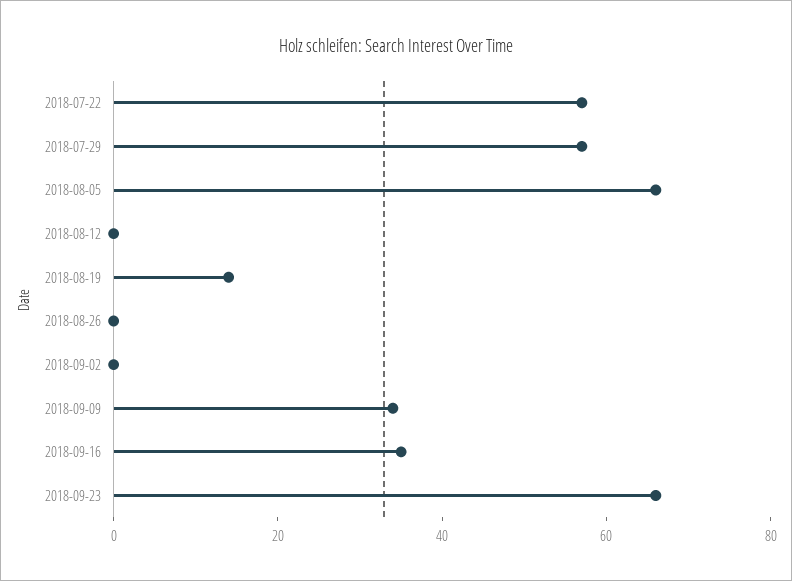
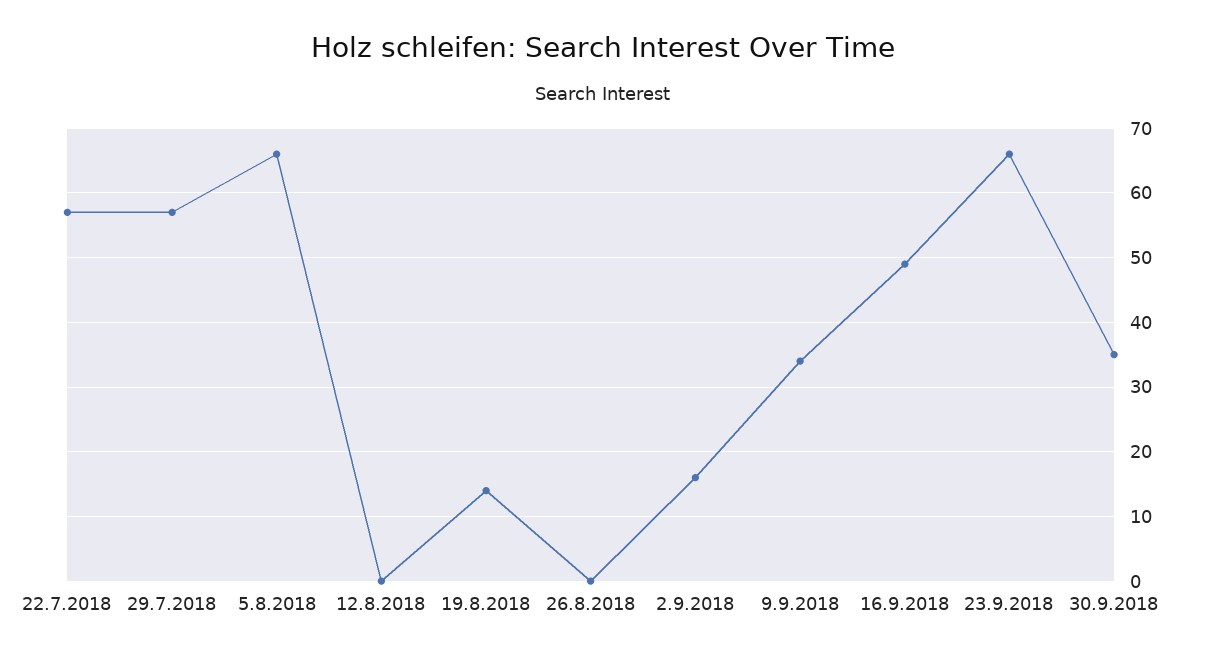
2018-09-02: 0 -> 16
2018-09-16: 35 -> 49
30.9.2018: none -> 35

